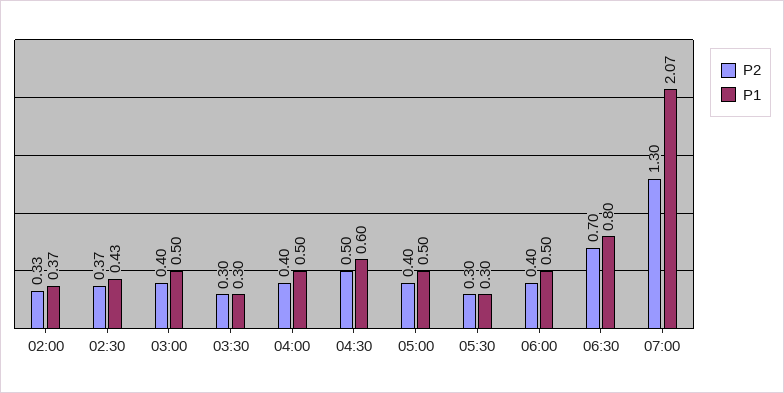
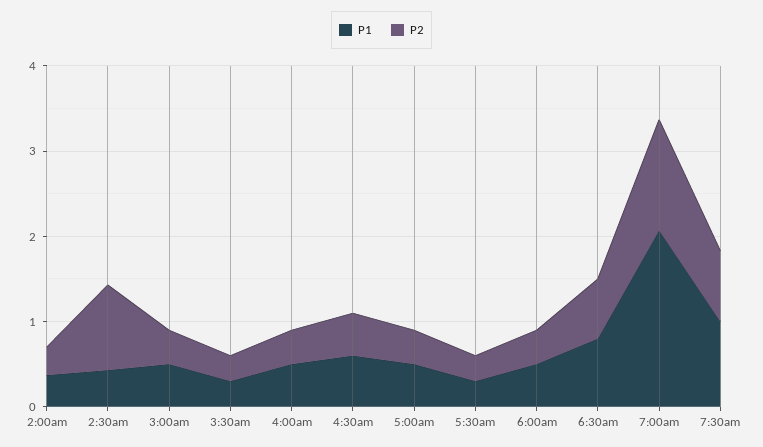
P2, 02:30: 0.37 -> 1
P1, 7:30am: none -> 1
P2, 7:30am: none -> 0.8

